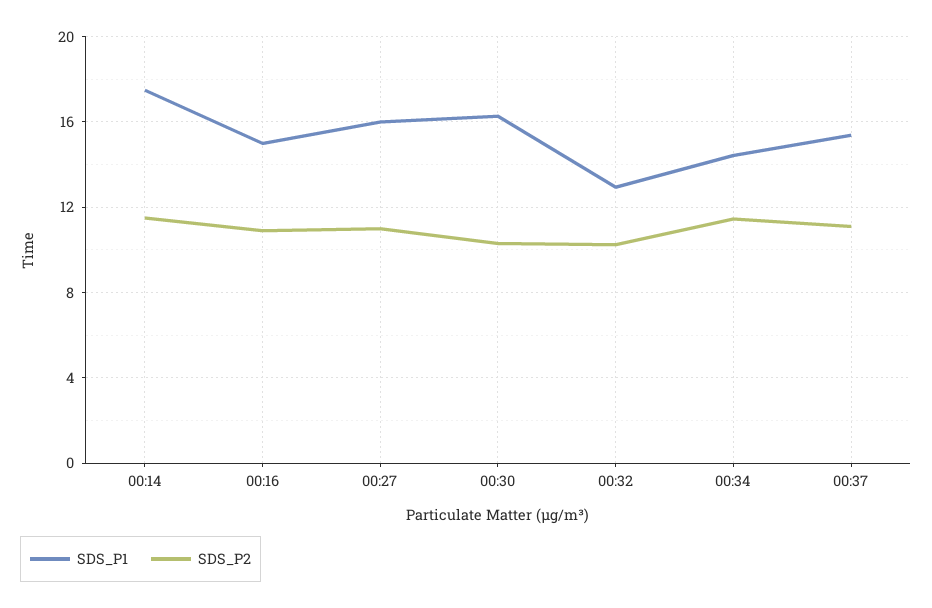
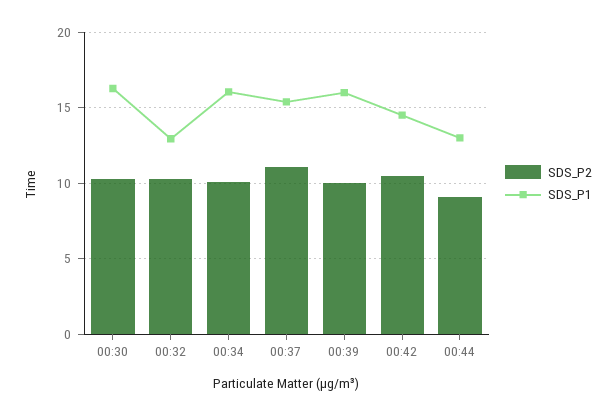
SDS_P1, 00:14: 17.5 -> none
SDS_P2, 00:14: 11.5 -> none
SDS_P1, 00:16: 15 -> none
SDS_P2, 00:16: 11 -> none
SDS_P1, 00:27: 16 -> none
SDS_P2, 00:27: 11 -> none
SDS_P1, 00:34: 14.5 -> 16
SDS_P2, 00:34: 11.5 -> 10
SDS_P2, 00:39: none -> 10
SDS_P1, 00:39: none -> 16
SDS_P2, 00:42: none -> 10.5
SDS_P1, 00:42: none -> 14.5
SDS_P2, 00:44: none -> 9
SDS_P1, 00:44: none -> 13

